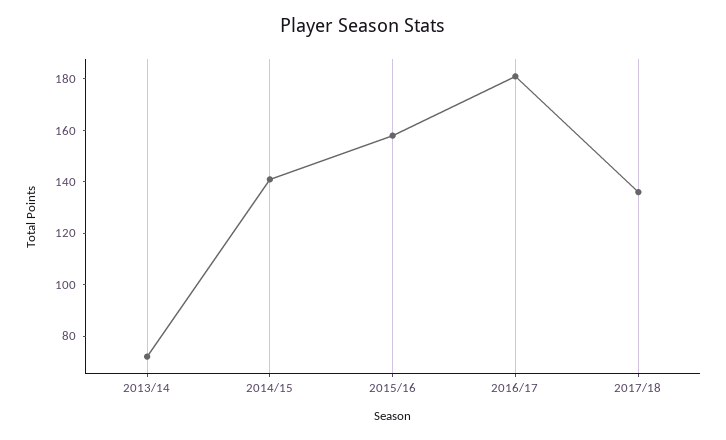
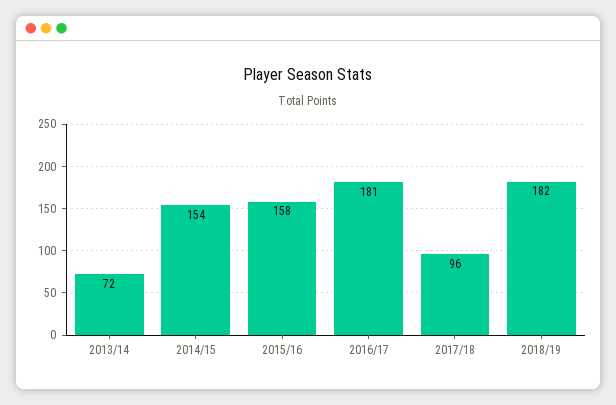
2014/15: 140 -> 154
2017/18: 135 -> 96
2018/19: none -> 182

